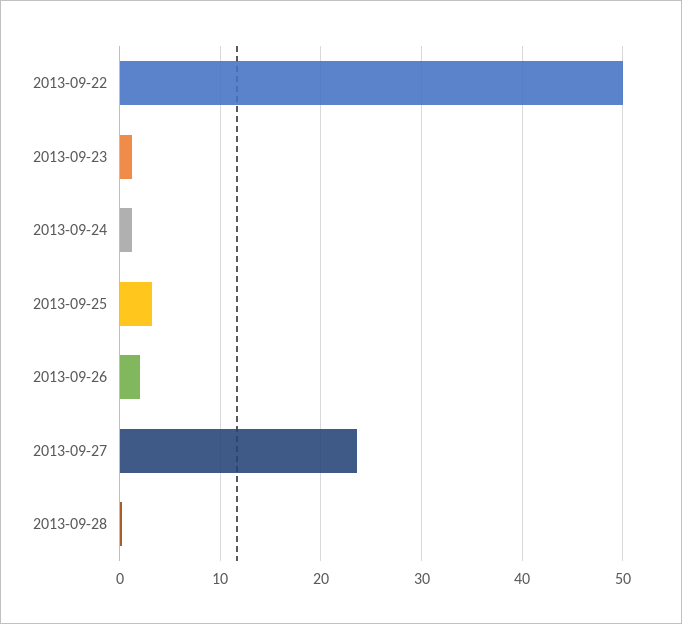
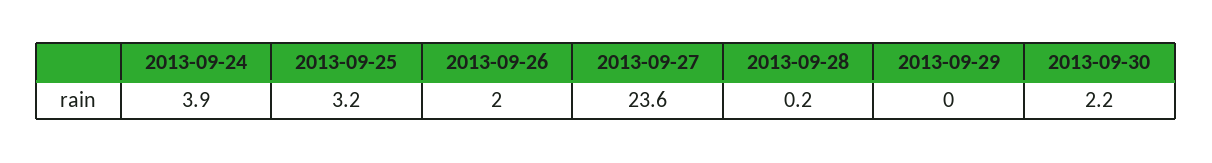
2013-09-22: 50 -> none
2013-09-23: 1 -> none
2013-09-24: 1 -> 3.9
2013-09-29: none -> 0
2013-09-30: none -> 2.2

